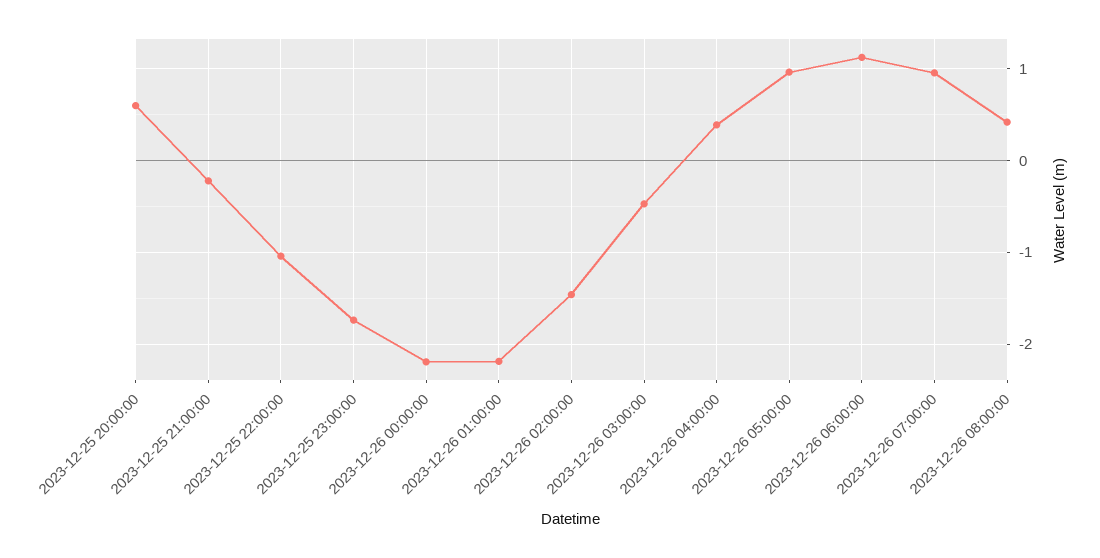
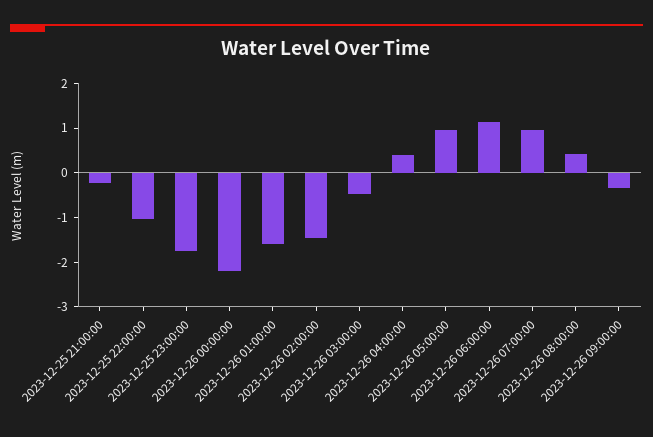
2023-12-25 20:00:00: 0.6 -> none
2023-12-26 01:00:00: -2.2 -> -1.6
2023-12-26 09:00:00: none -> -0.4

